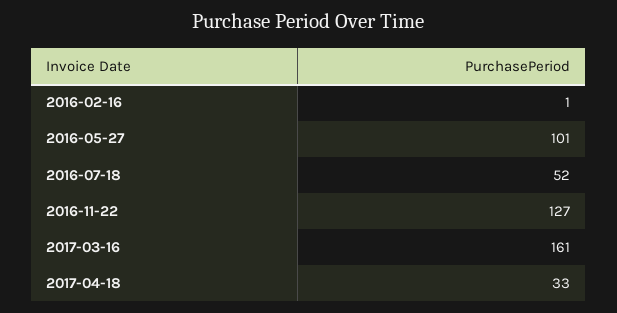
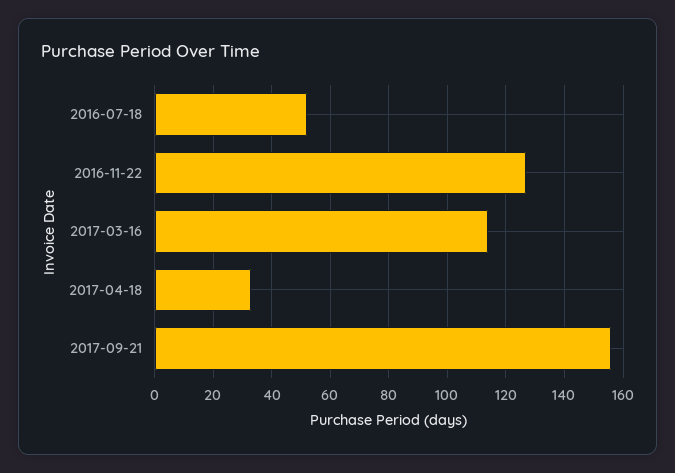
2016-02-16: 1 -> none
2016-05-27: 101 -> none
2017-03-16: 161 -> 115
2017-09-21: none -> 155

